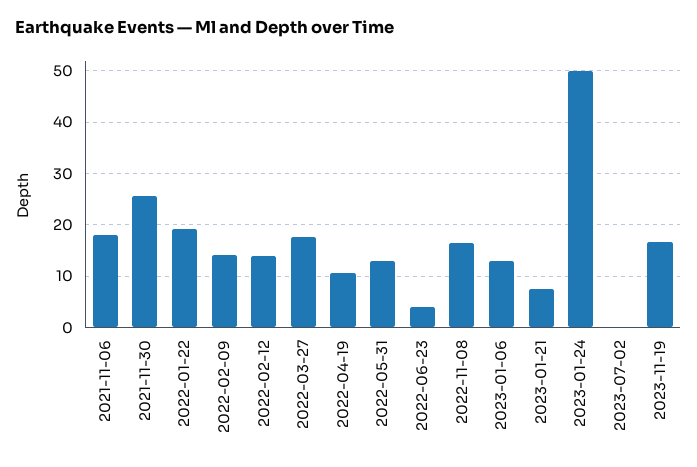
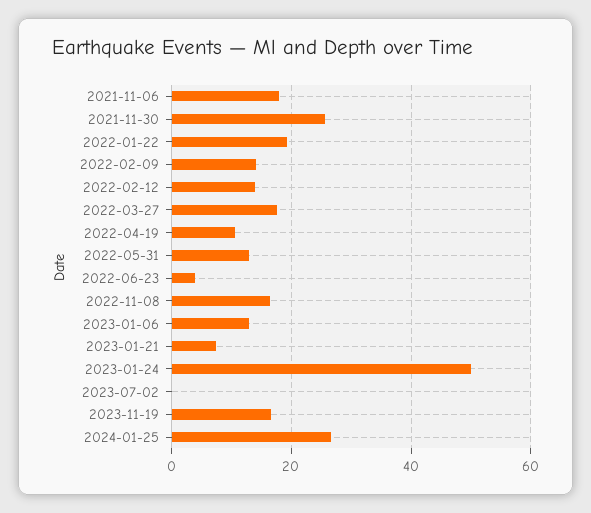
2024-01-25: none -> 26

